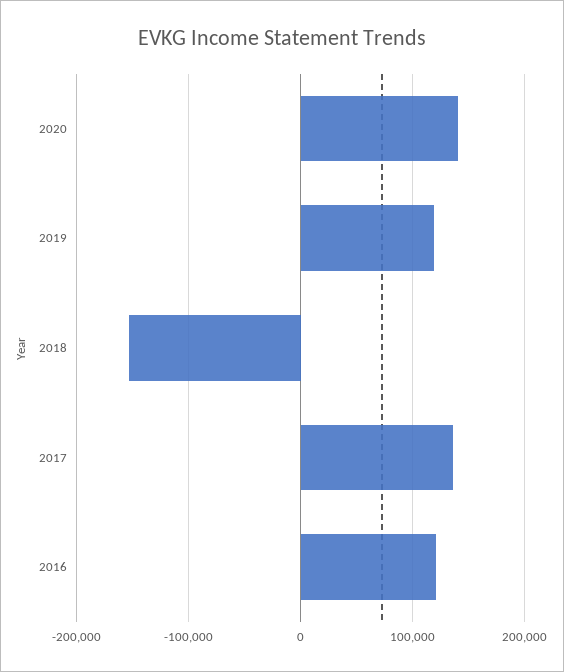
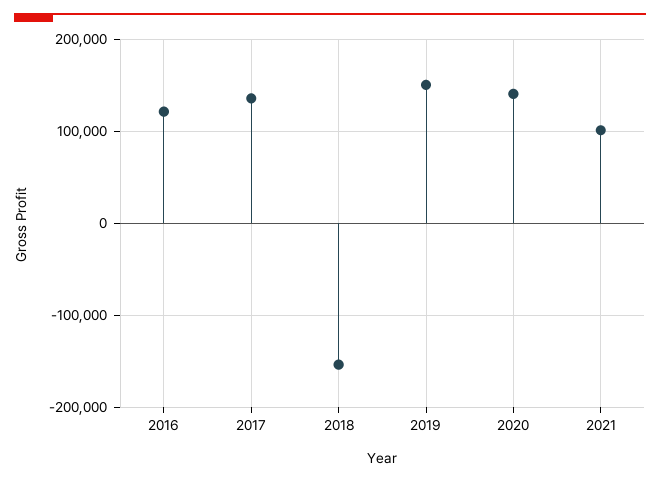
2019: 120000 -> 150000
2021: none -> 100000

